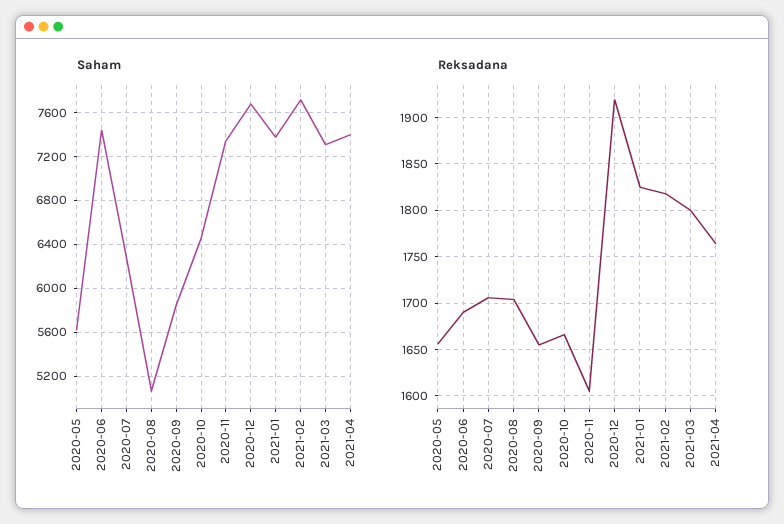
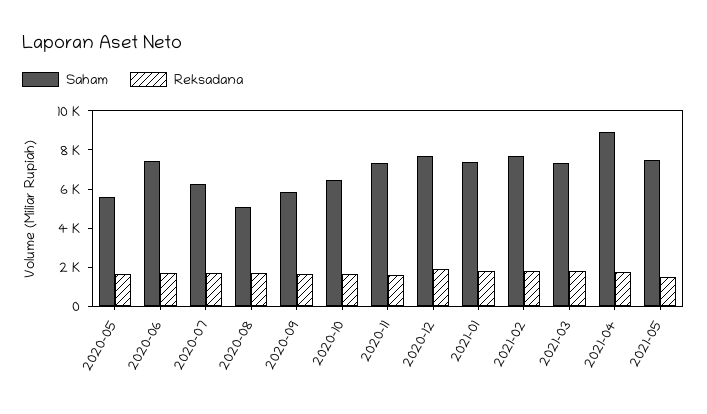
Saham, 2021-04: 7400 -> 9000
Saham, 2021-05: none -> 7500
Reksadana, 2021-05: none -> 1500

